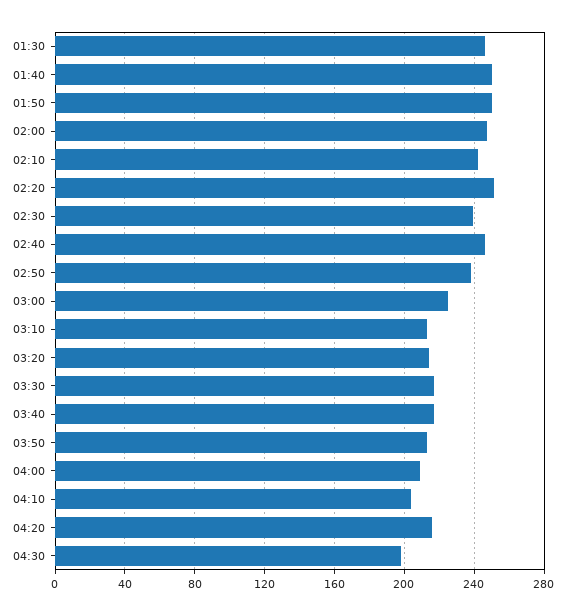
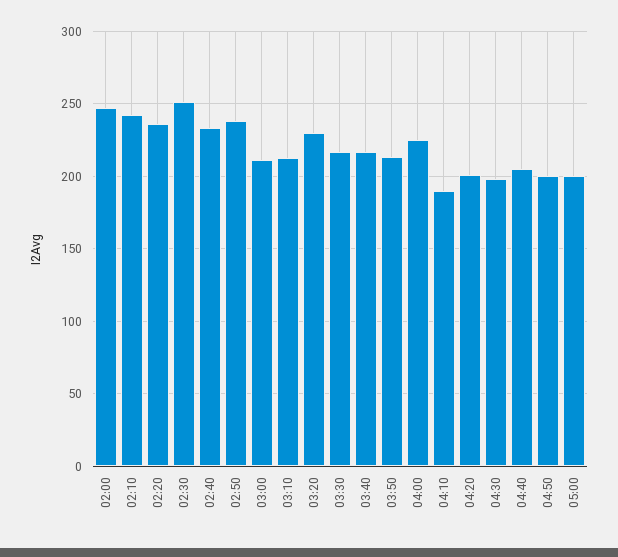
01:30: 245 -> none
01:40: 250 -> none
01:50: 250 -> none
02:20: 250 -> 235
02:30: 240 -> 250
02:40: 245 -> 235
03:00: 225 -> 210
03:20: 215 -> 230
04:00: 210 -> 225
04:10: 205 -> 190
04:20: 215 -> 200
04:40: none -> 205
04:50: none -> 200
05:00: none -> 200

